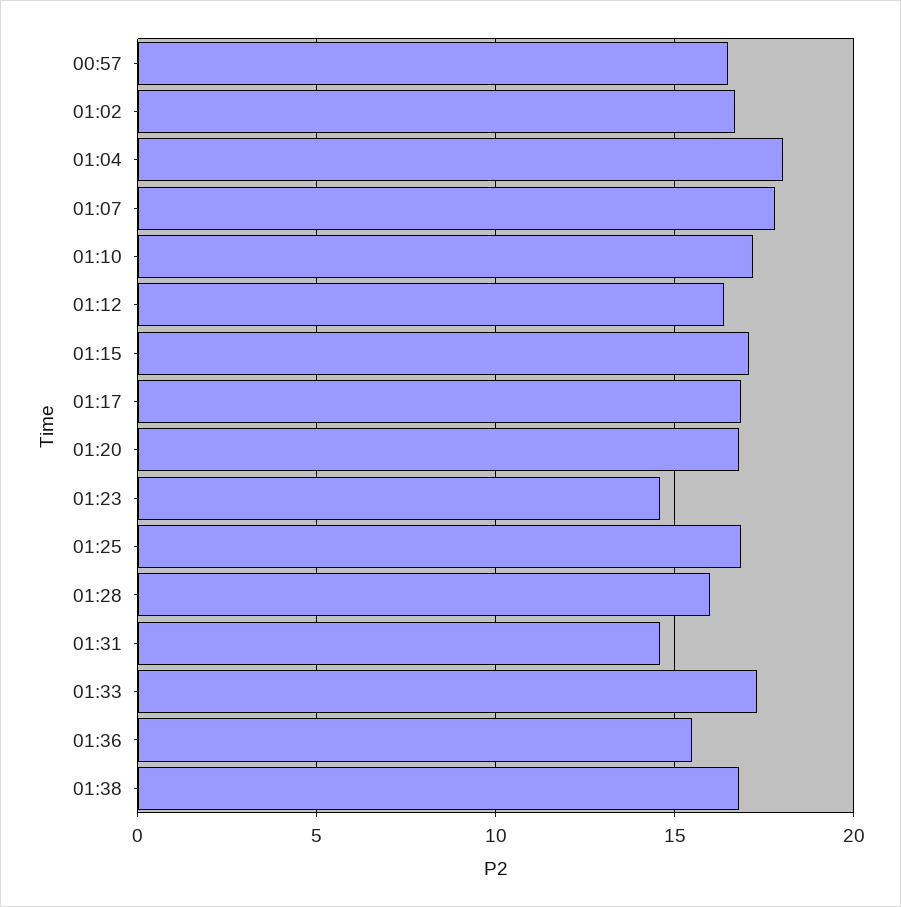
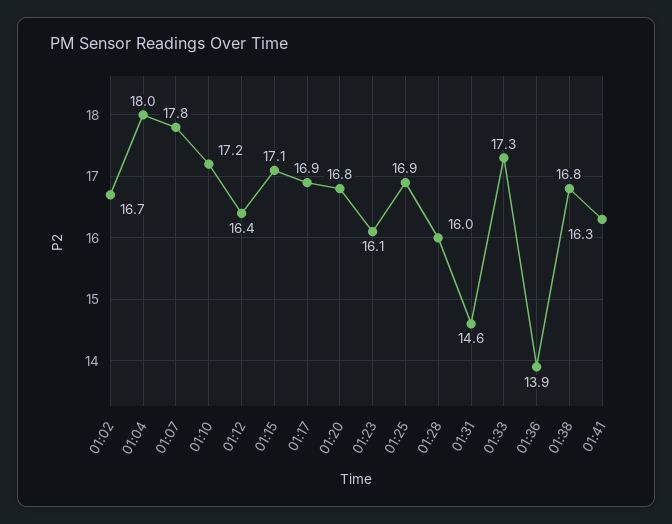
00:57: 16.5 -> none
01:23: 14.5 -> 16.1
01:36: 15.5 -> 13.9
01:41: none -> 16.3

